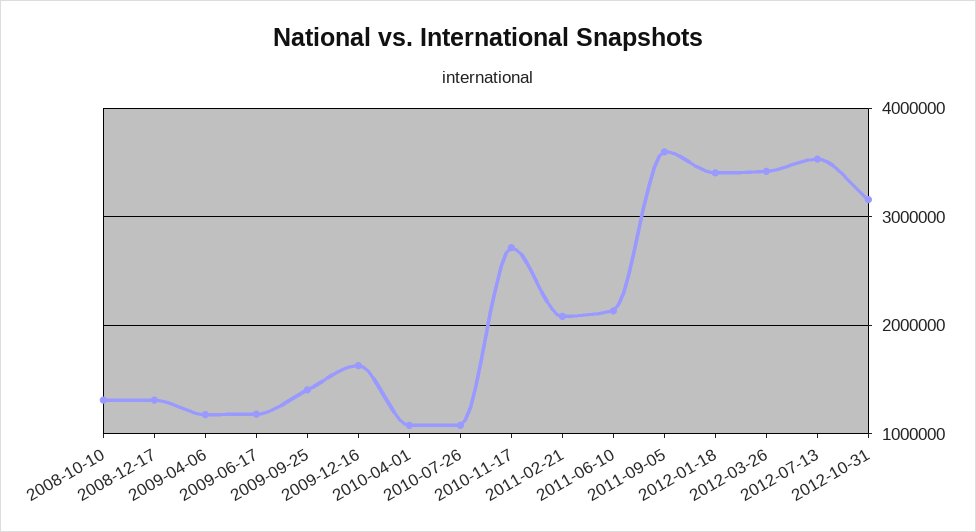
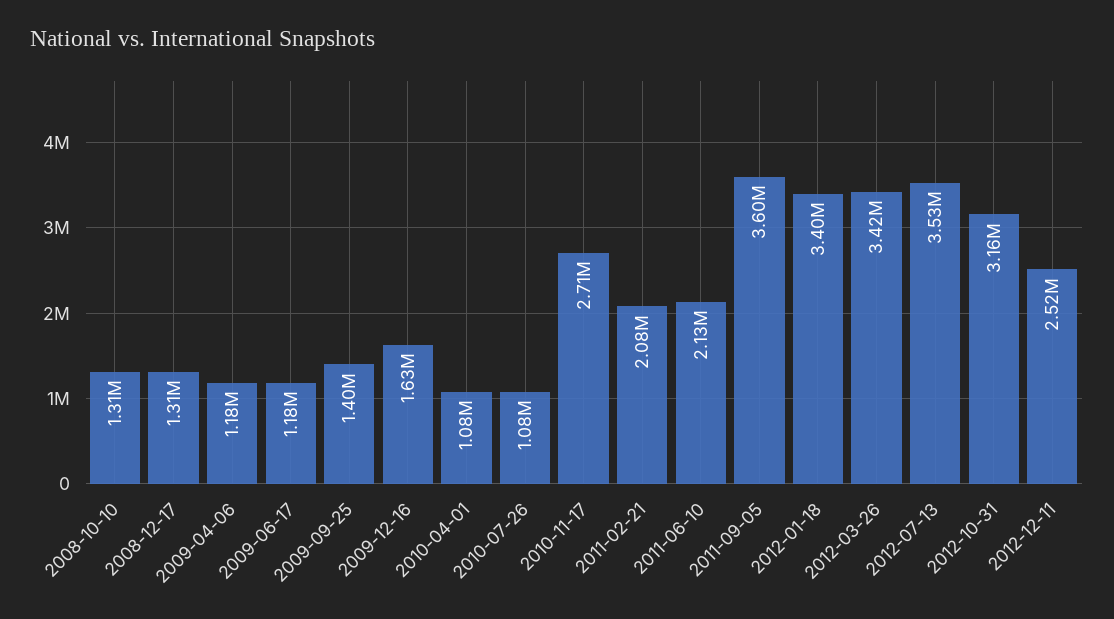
2012-12-11: none -> 2520000

